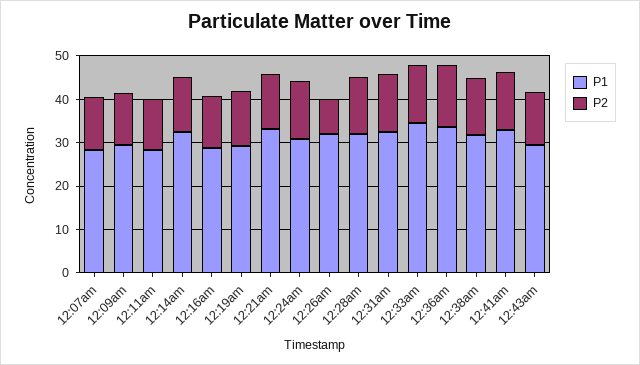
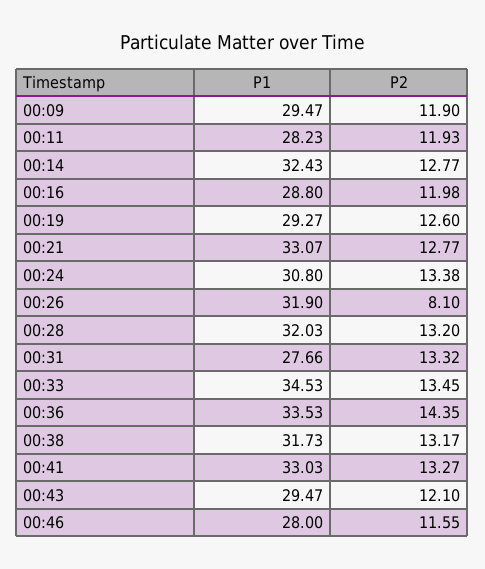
P1, 12:07am: 28 -> none
P2, 12:07am: 12 -> none
P1, 12:31am: 32 -> 27.66
P1, 00:46: none -> 28
P2, 00:46: none -> 11.55

